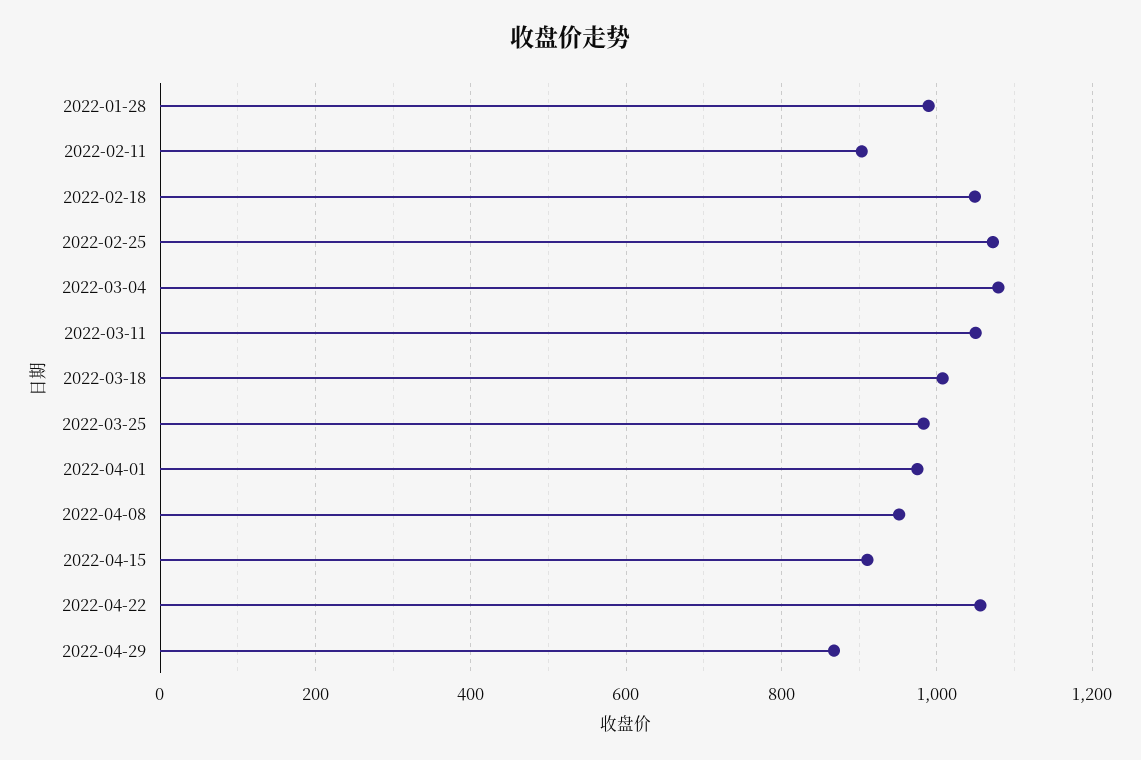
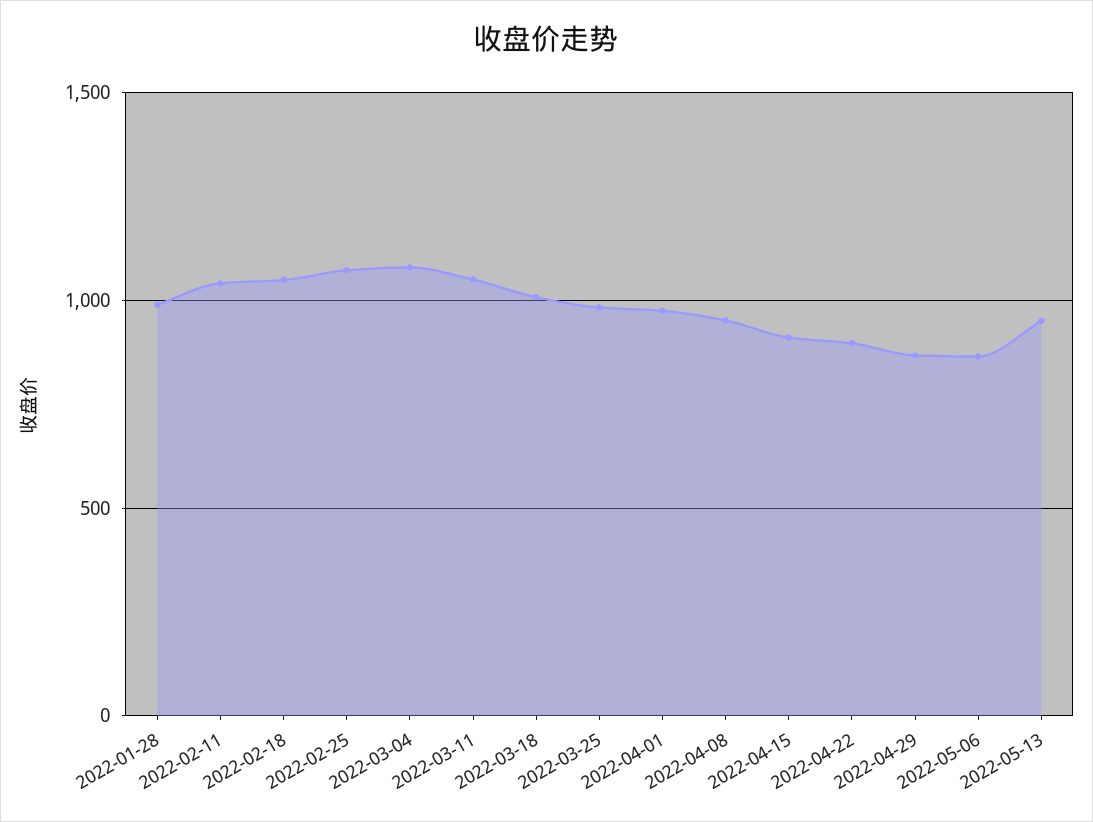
2022-02-11: 900 -> 1050
2022-04-22: 1060 -> 900
2022-05-06: none -> 850
2022-05-13: none -> 950

